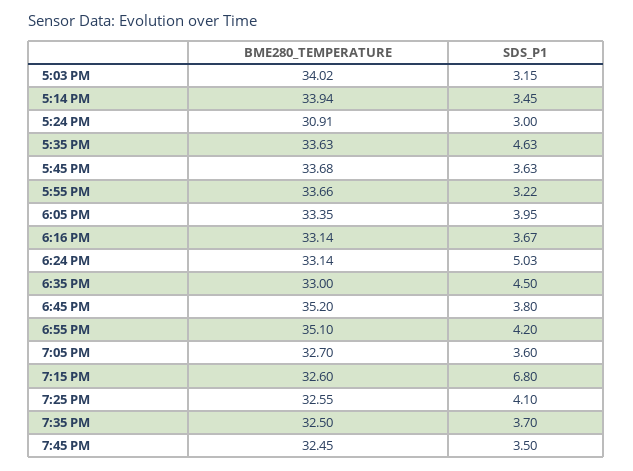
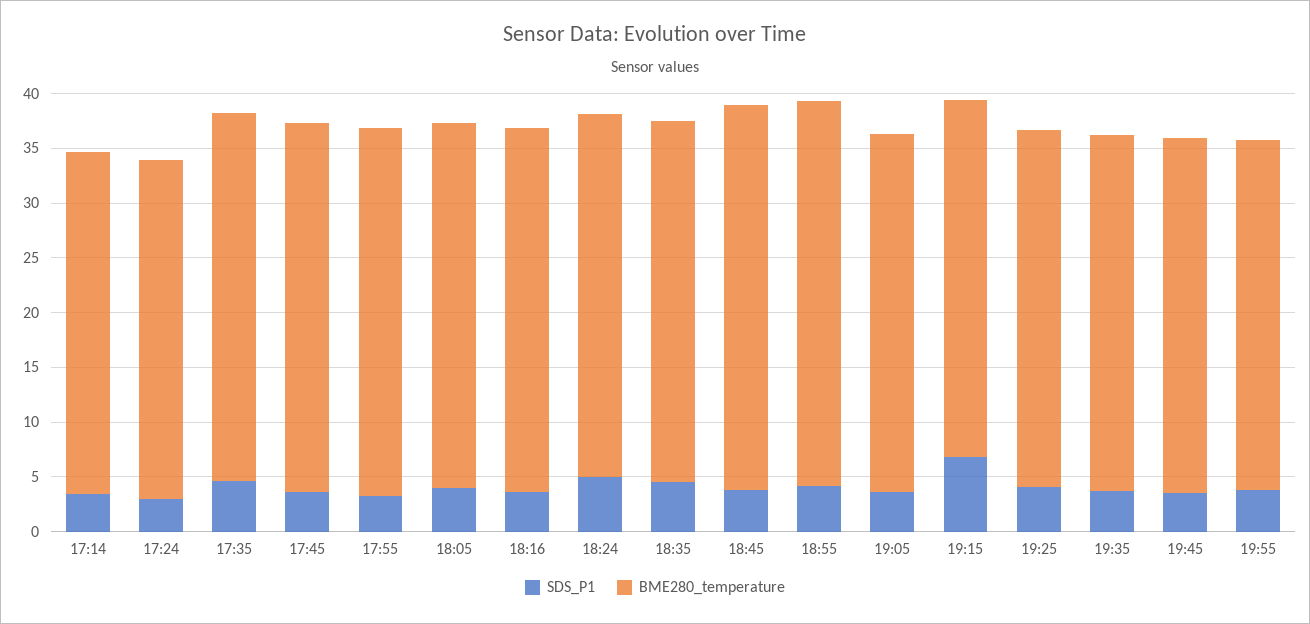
BME280_TEMPERATURE, 5:03 PM: 34.02 -> none
SDS_P1, 5:03 PM: 3.15 -> none
BME280_TEMPERATURE, 5:14 PM: 33.94 -> 31
SDS_P1, 19:55: none -> 4
BME280_TEMPERATURE, 19:55: none -> 32

